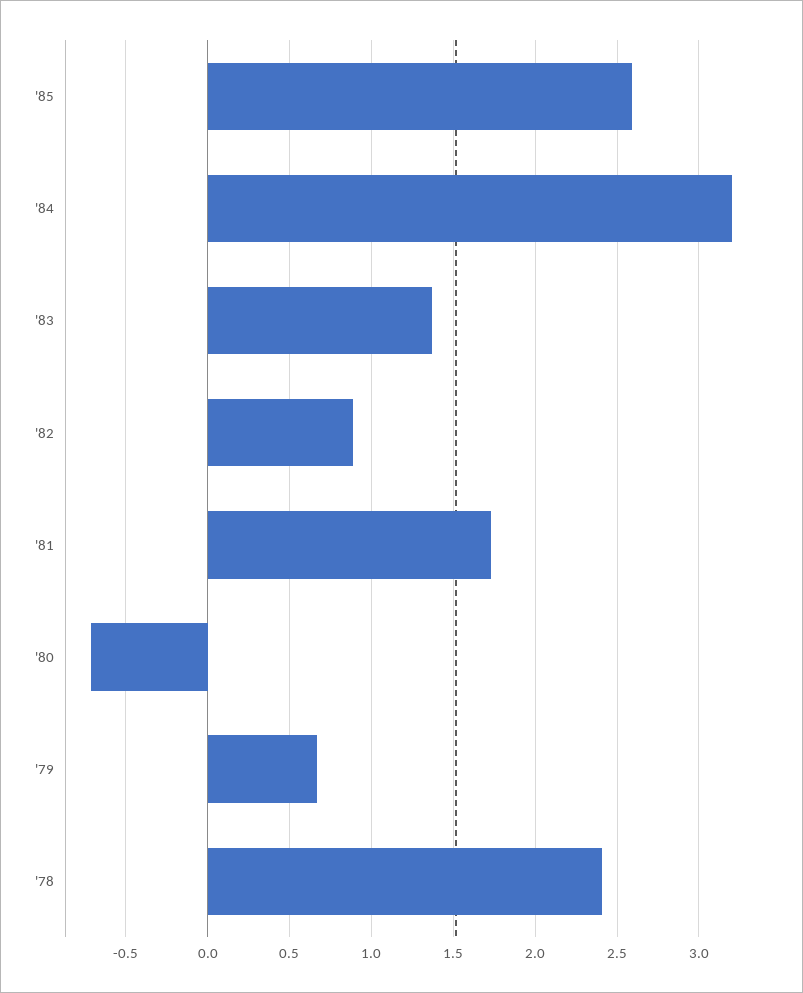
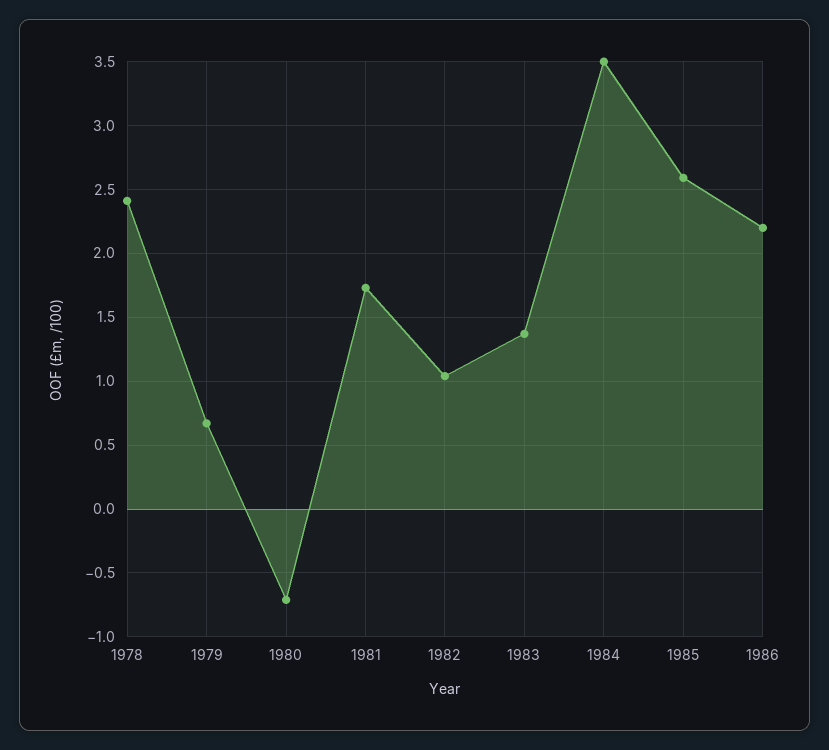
'84: 3.2 -> 3.5
'82: 0.9 -> 1.05
1986: none -> 2.2

